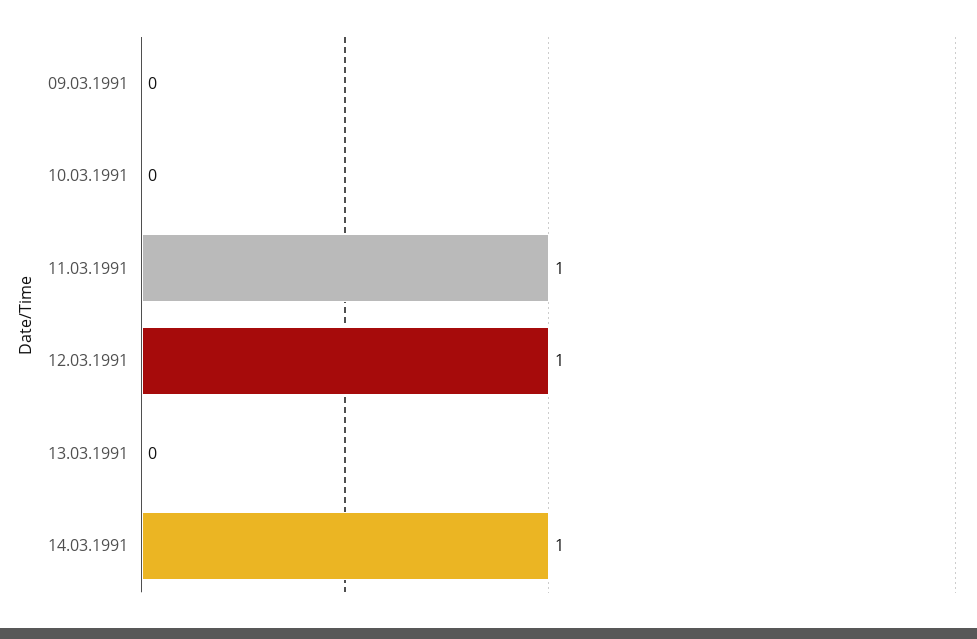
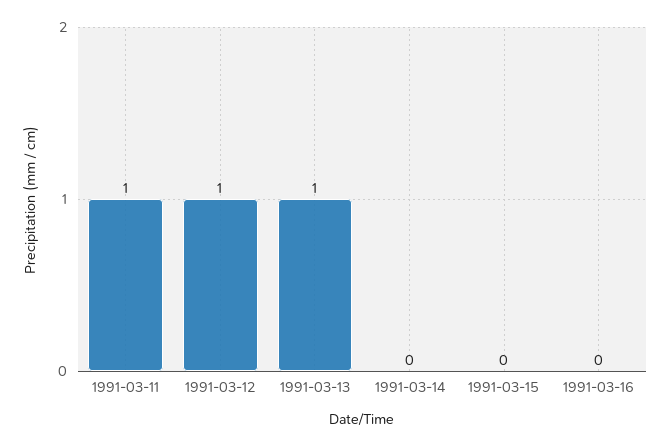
09.03.1991: 0 -> none
10.03.1991: 0 -> none
13.03.1991: 0 -> 1
14.03.1991: 1 -> 0
1991-03-15: none -> 0
1991-03-16: none -> 0

